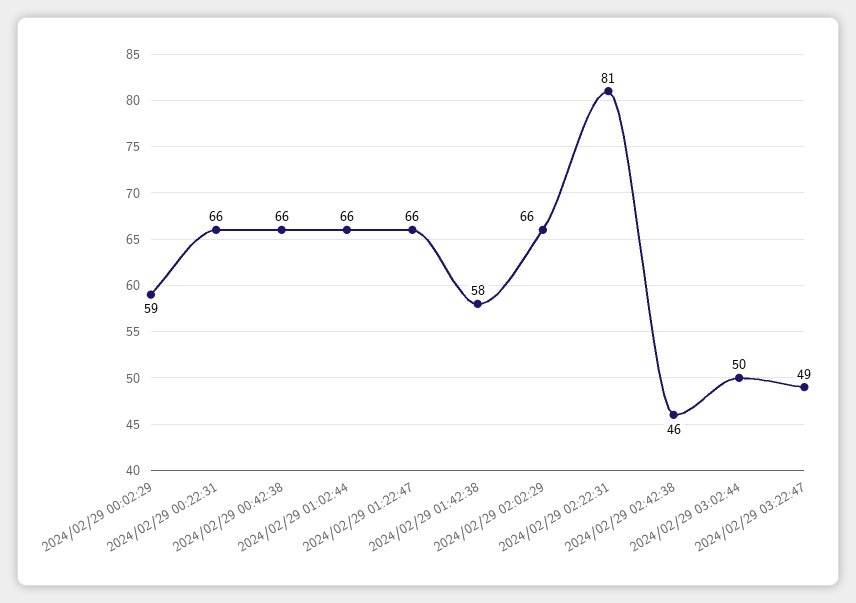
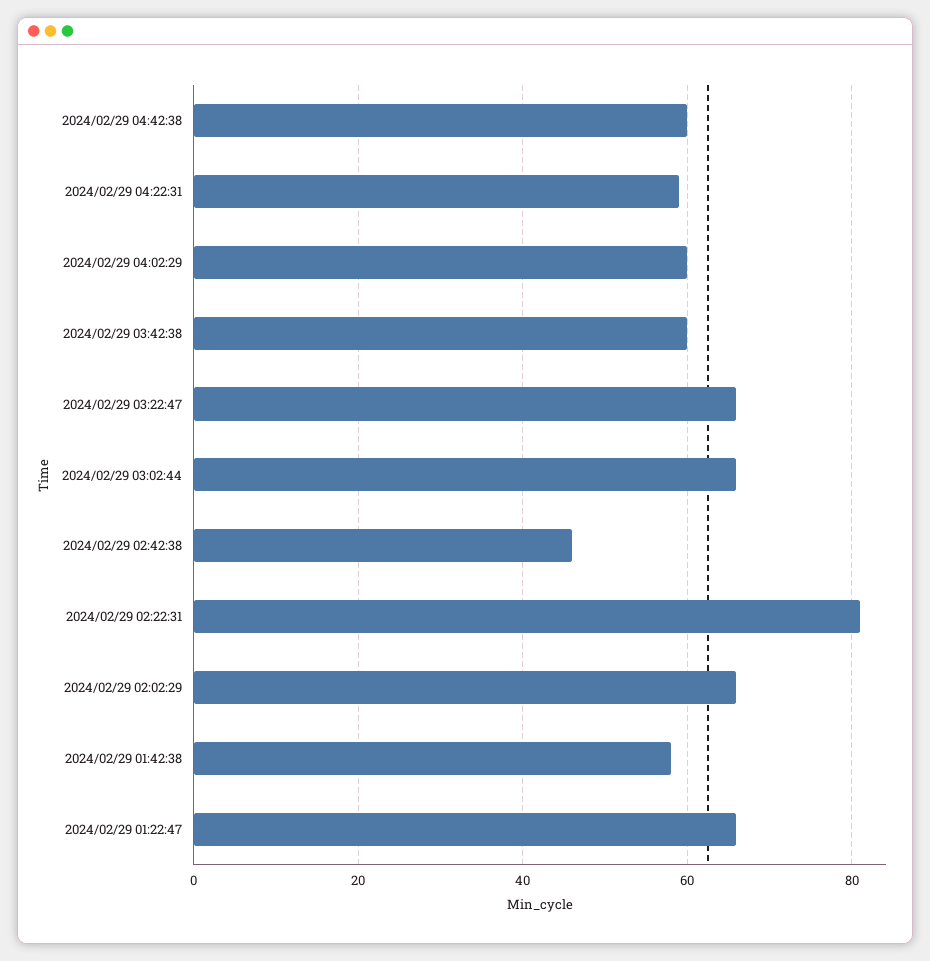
2024/02/29 00:02:29: 59 -> none
2024/02/29 00:22:31: 66 -> none
2024/02/29 00:42:38: 66 -> none
2024/02/29 01:02:44: 66 -> none
2024/02/29 03:02:44: 50 -> 65
2024/02/29 03:22:47: 49 -> 65
2024/02/29 04:42:38: none -> 60
2024/02/29 04:22:31: none -> 60
2024/02/29 04:02:29: none -> 60
2024/02/29 03:42:38: none -> 60

